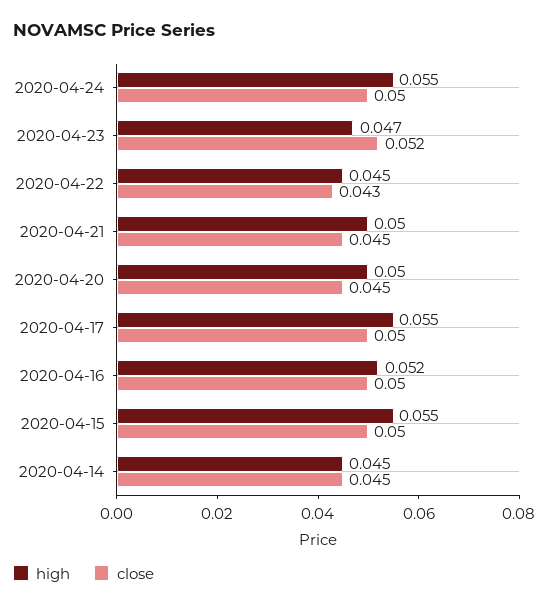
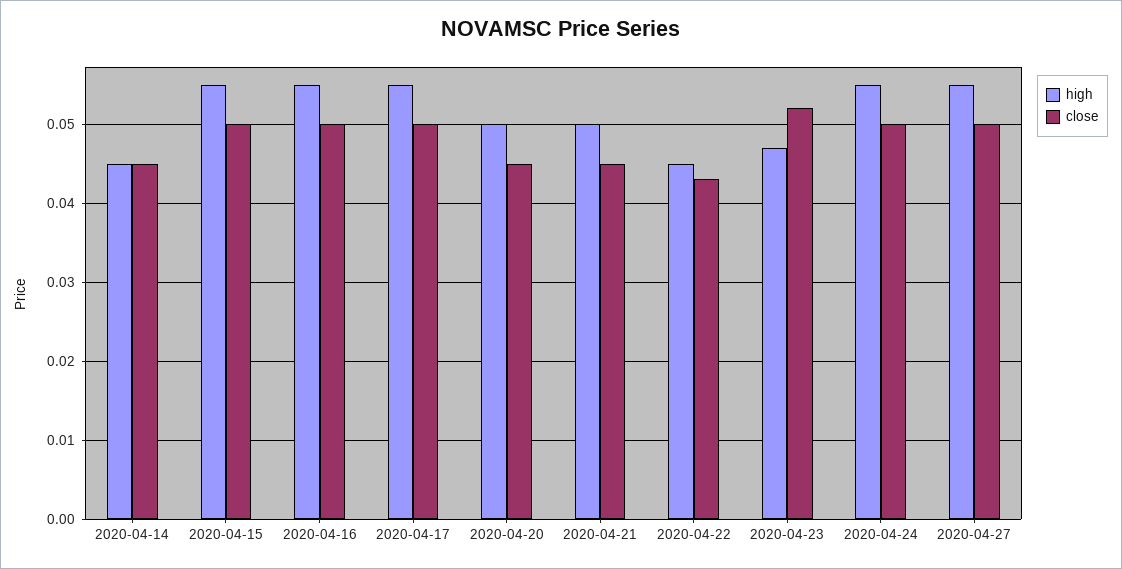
high, 2020-04-16: 0.052 -> 0.055
high, 2020-04-27: none -> 0.055
close, 2020-04-27: none -> 0.05

